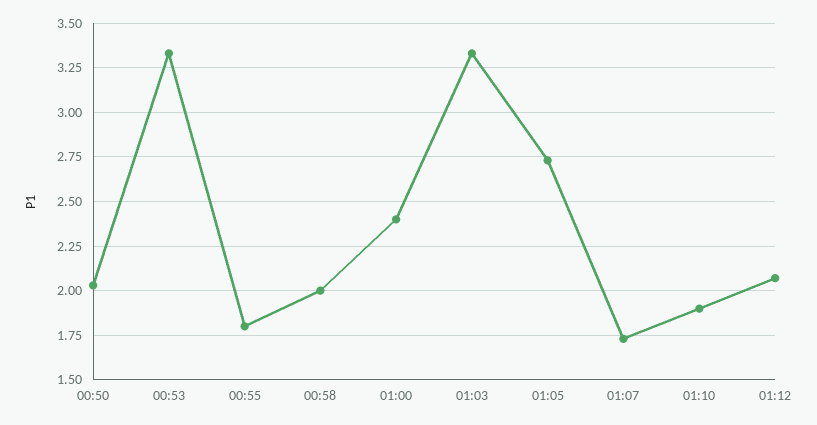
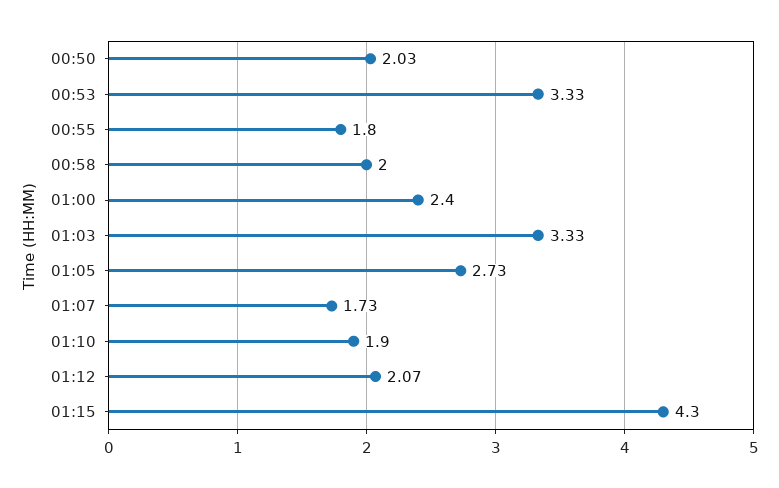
01:15: none -> 4.3

